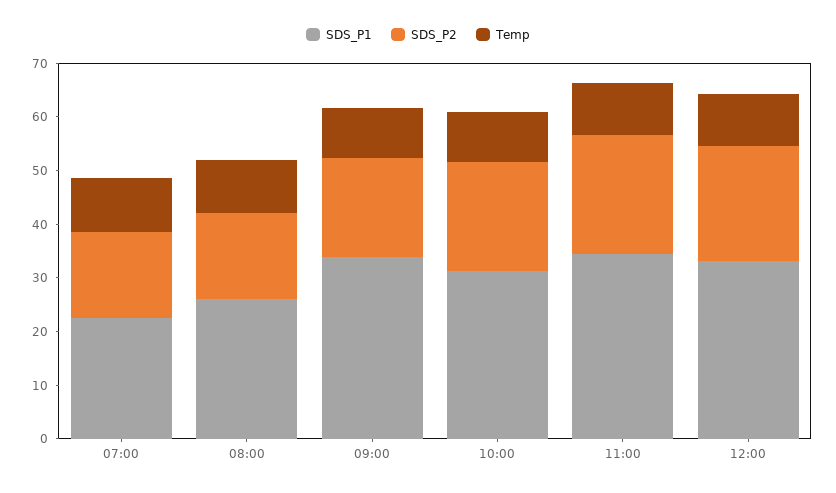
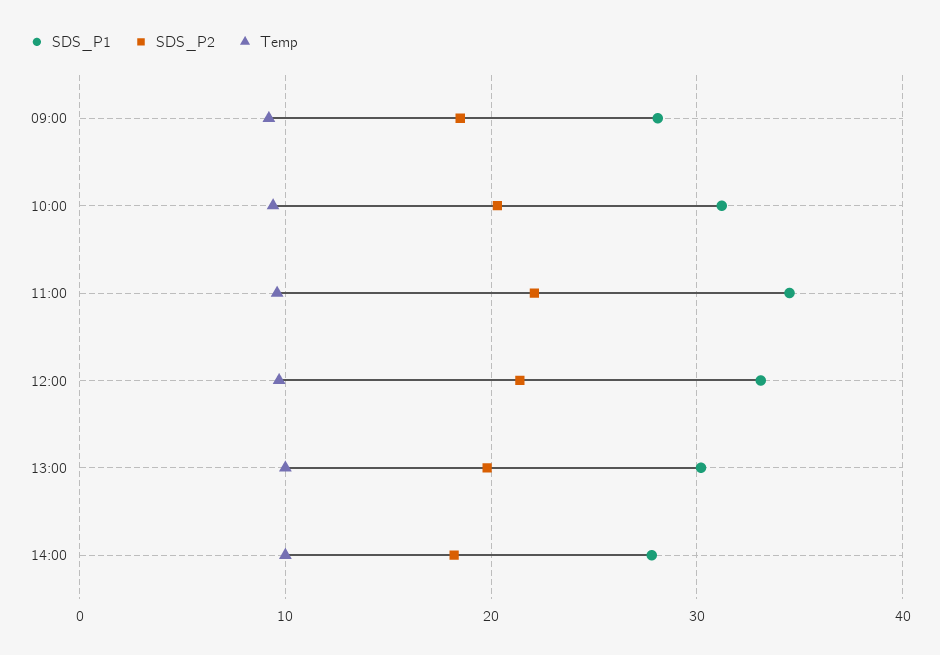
SDS_P1, 07:00: 22 -> none
SDS_P2, 07:00: 16 -> none
Temp, 07:00: 10 -> none
SDS_P1, 08:00: 26 -> none
SDS_P2, 08:00: 16 -> none
Temp, 08:00: 10 -> none
SDS_P1, 09:00: 34 -> 28
SDS_P1, 13:00: none -> 30
SDS_P2, 13:00: none -> 20
Temp, 13:00: none -> 10
SDS_P1, 14:00: none -> 28
SDS_P2, 14:00: none -> 18
Temp, 14:00: none -> 10

